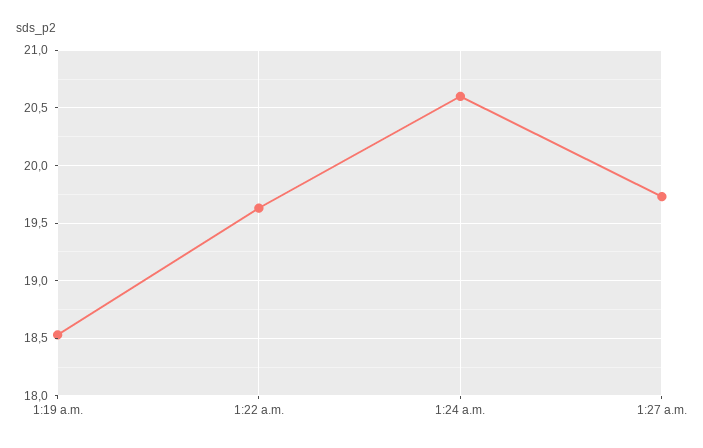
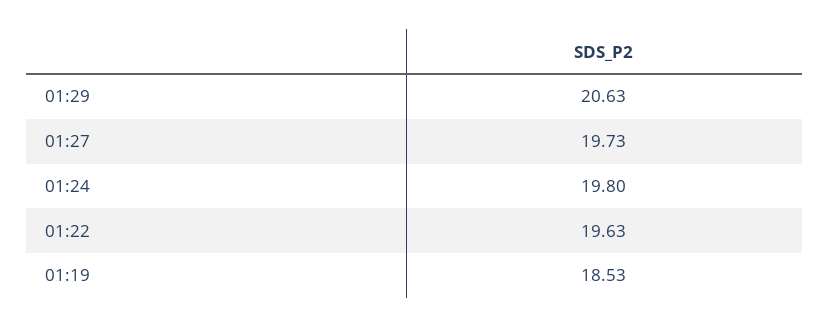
1:24 a.m.: 20.6 -> 19.8
01:29: none -> 20.63

